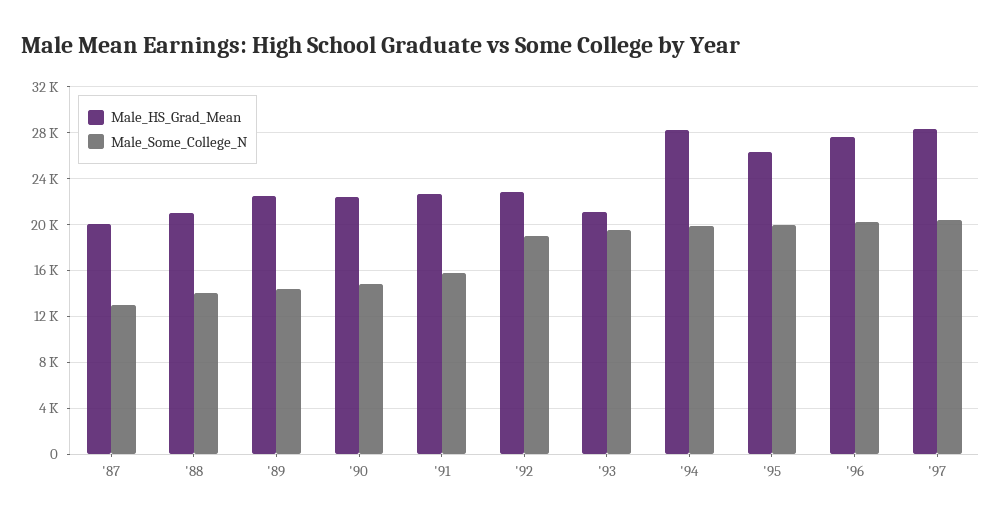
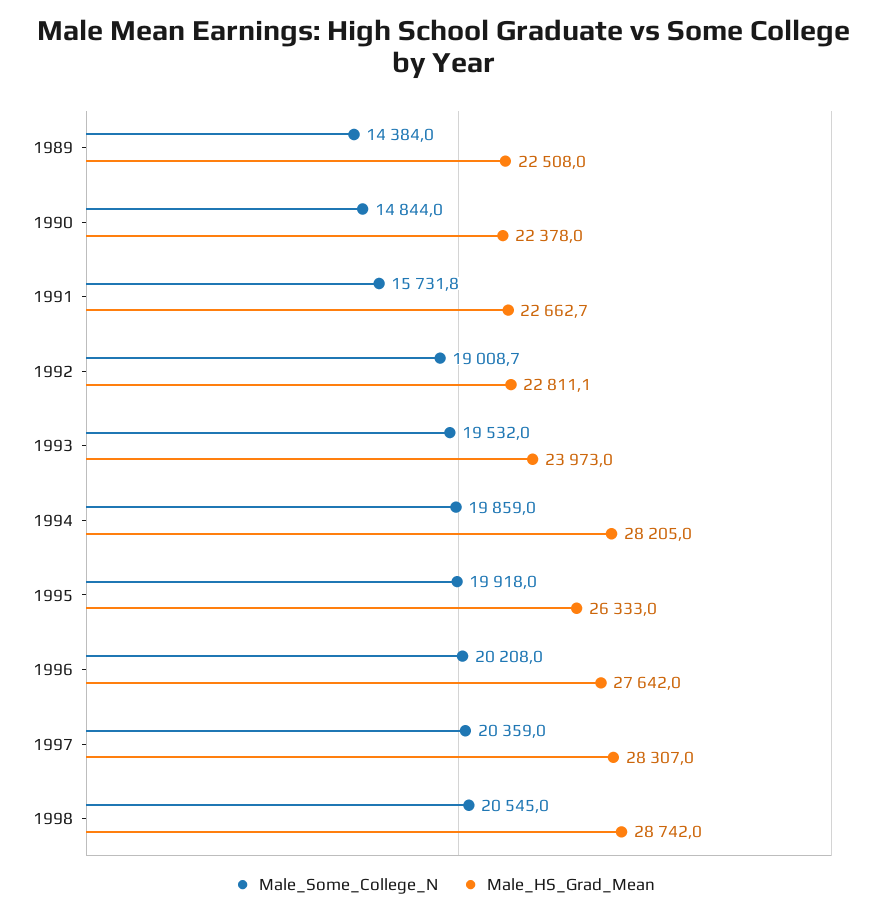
Male_HS_Grad_Mean, '87: 20000 -> none
Male_Some_College_N, '87: 13000 -> none
Male_HS_Grad_Mean, '88: 21000 -> none
Male_Some_College_N, '88: 14000 -> none
Male_HS_Grad_Mean, '93: 21000 -> 23973
Male_Some_College_N, 1998: none -> 20545
Male_HS_Grad_Mean, 1998: none -> 28742

